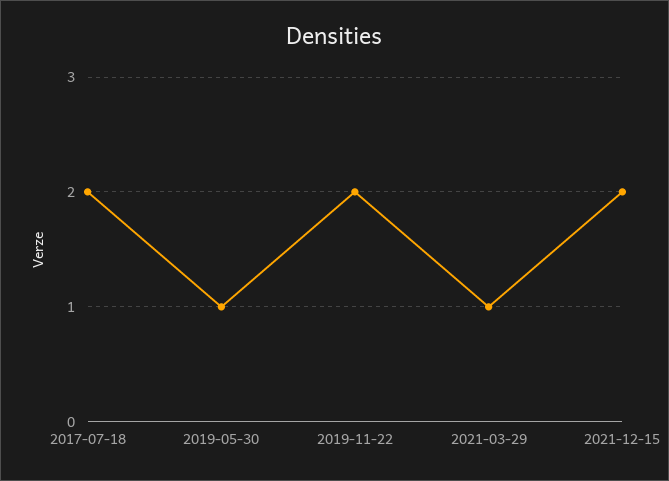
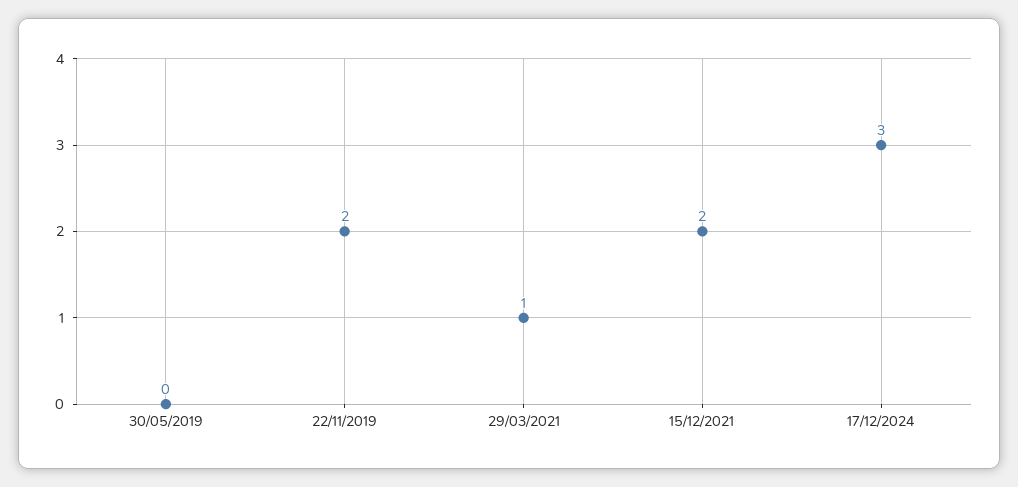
2017-07-18: 2 -> none
2019-05-30: 1 -> 0
17/12/2024: none -> 3

